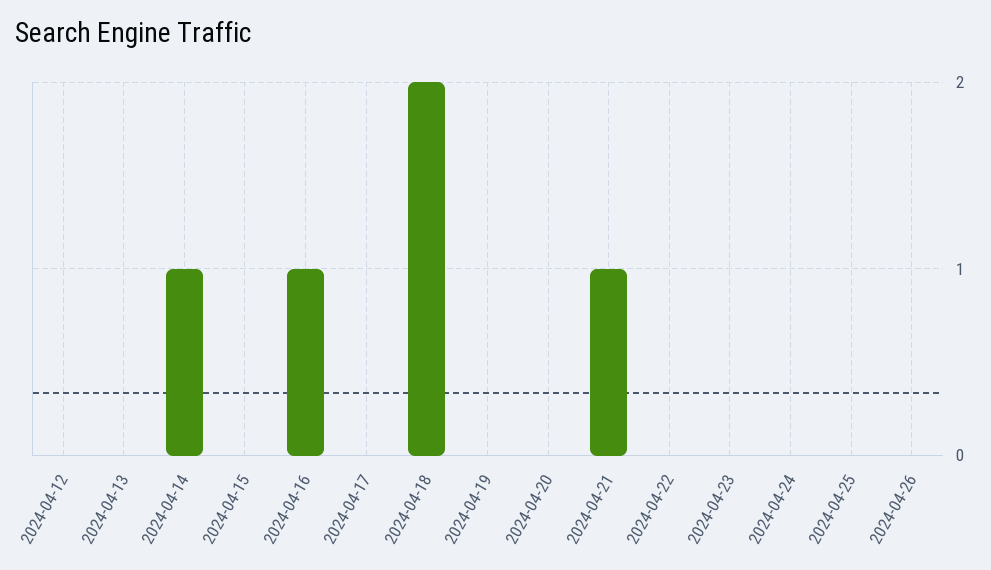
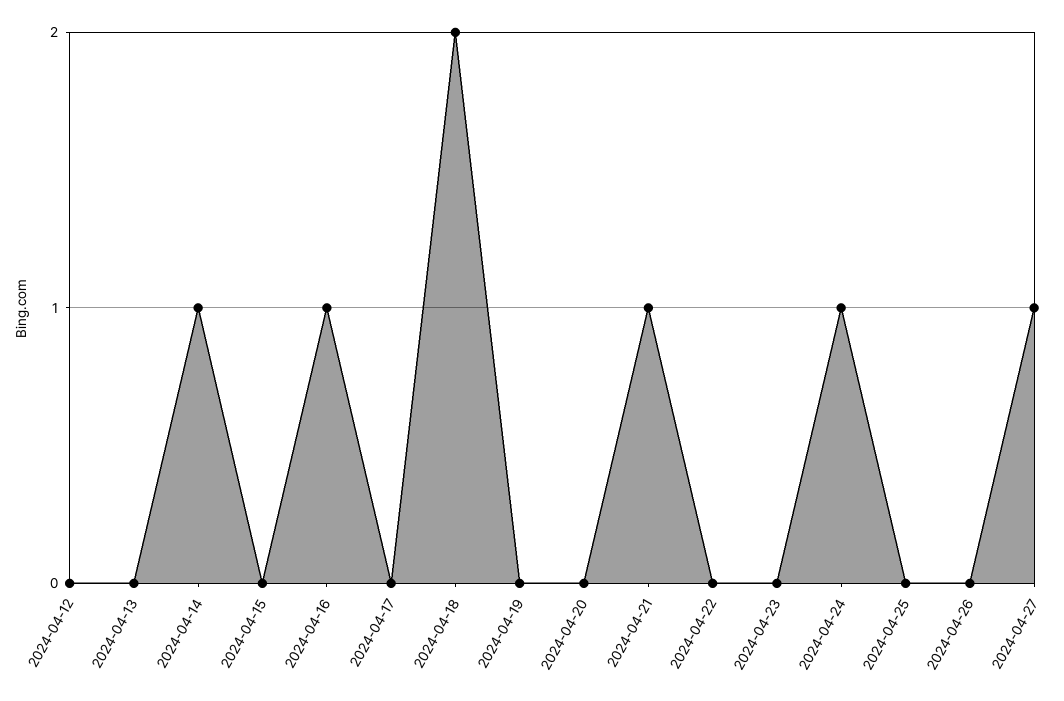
2024-04-24: 0 -> 1
2024-04-27: none -> 1

